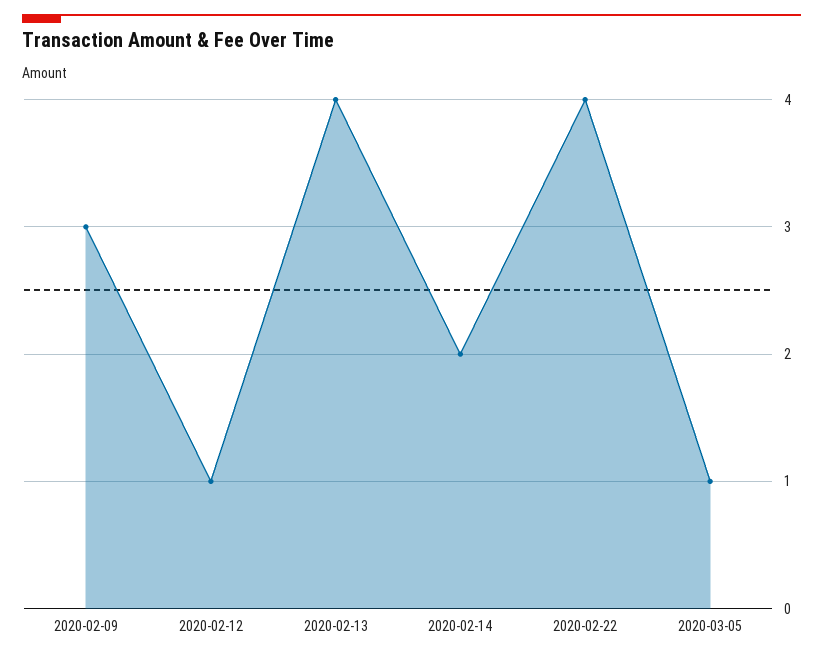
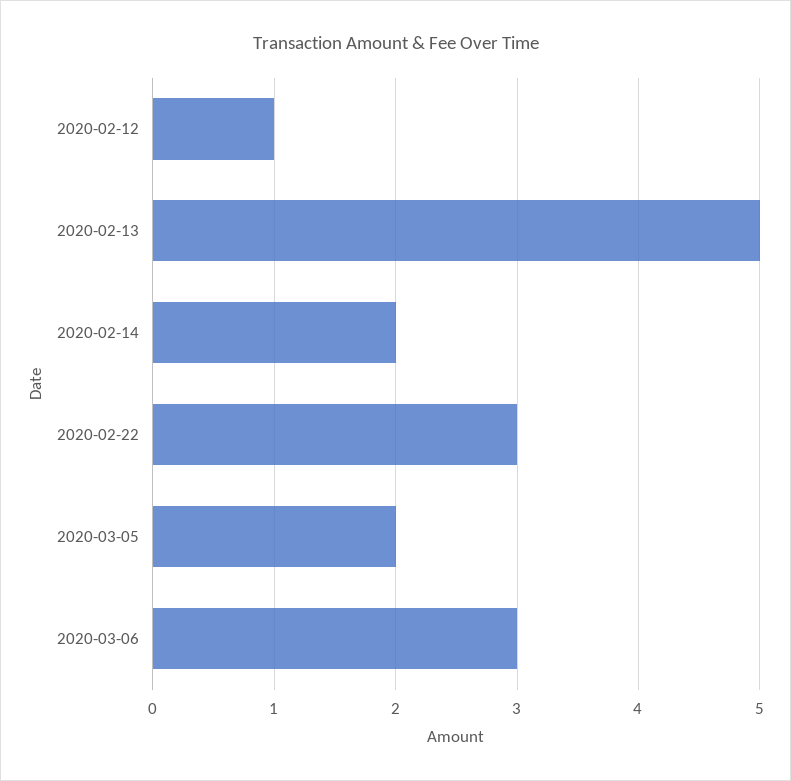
2020-02-09: 3 -> none
2020-02-13: 4 -> 5
2020-02-22: 4 -> 3
2020-03-05: 1 -> 2
2020-03-06: none -> 3

